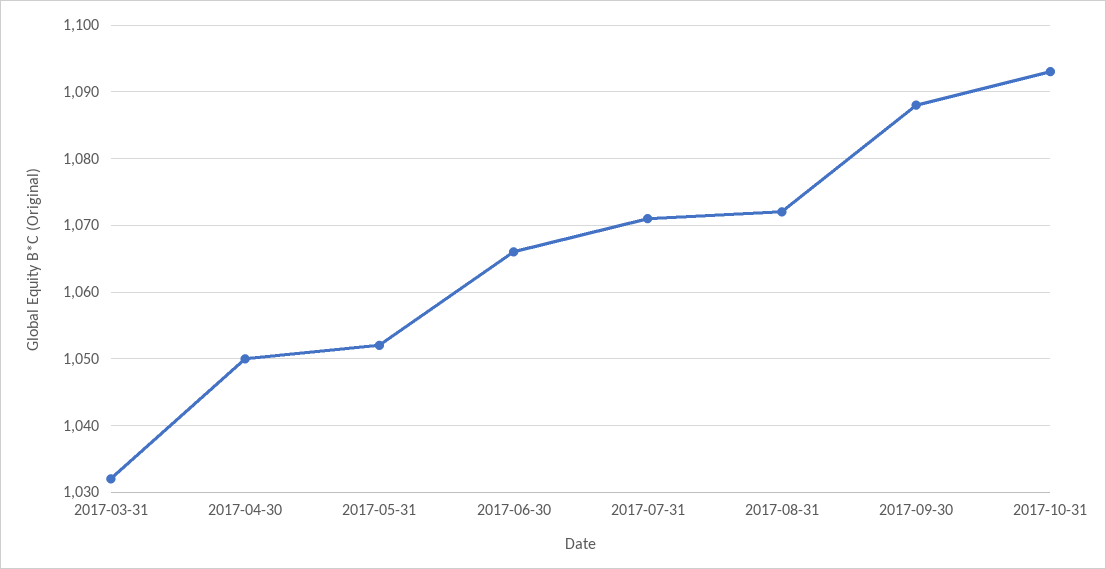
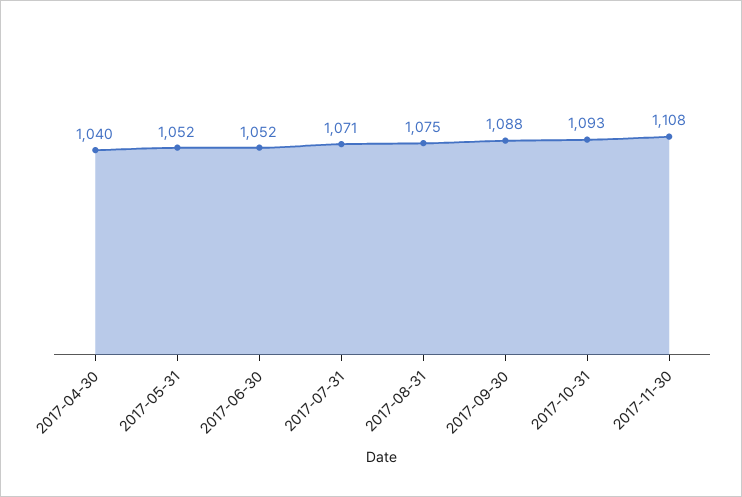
2017-03-31: 1032 -> none
2017-04-30: 1050 -> 1040
2017-06-30: 1066 -> 1052
2017-08-31: 1072 -> 1075
2017-11-30: none -> 1108

